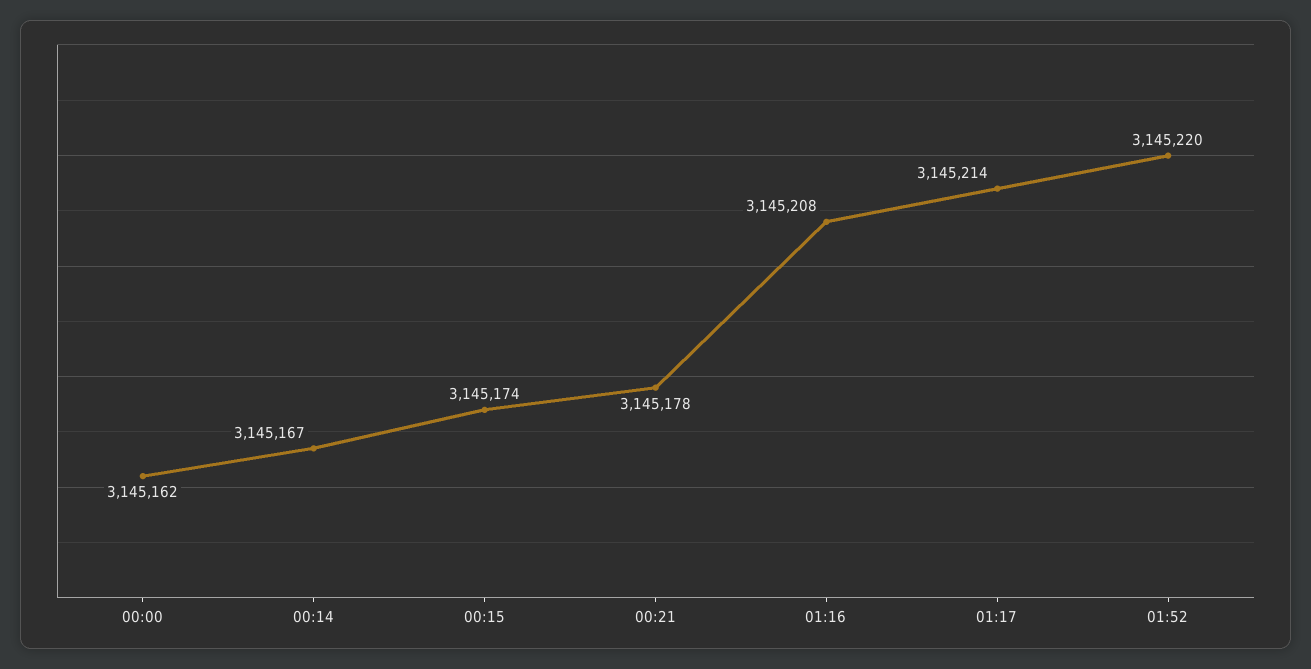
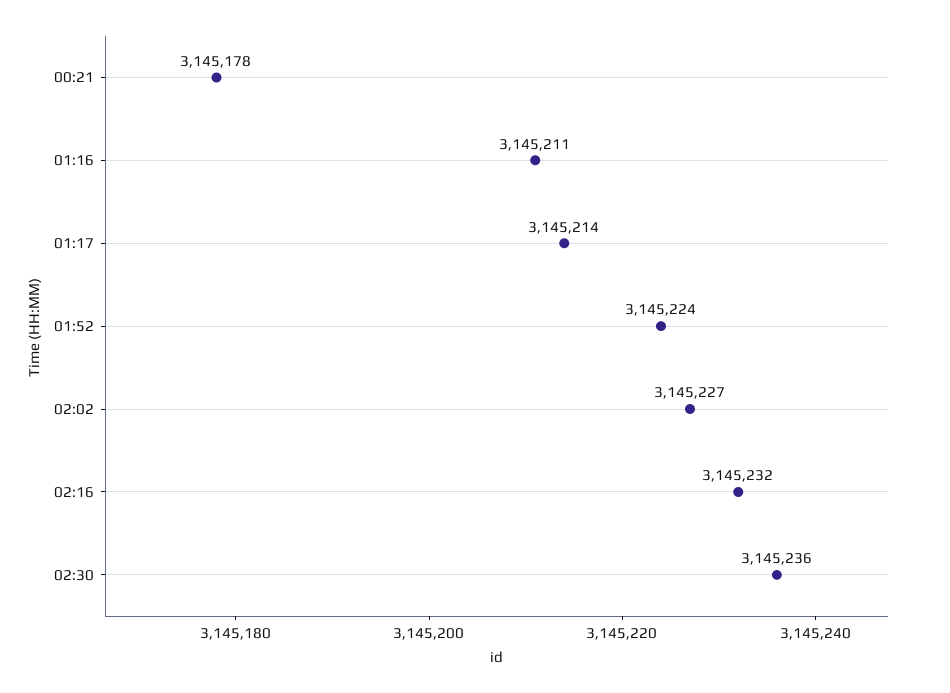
00:00: 3145162 -> none
00:14: 3145167 -> none
00:15: 3145174 -> none
01:16: 3145208 -> 3145211
01:52: 3145220 -> 3145224
02:02: none -> 3145227
02:16: none -> 3145232
02:30: none -> 3145236

